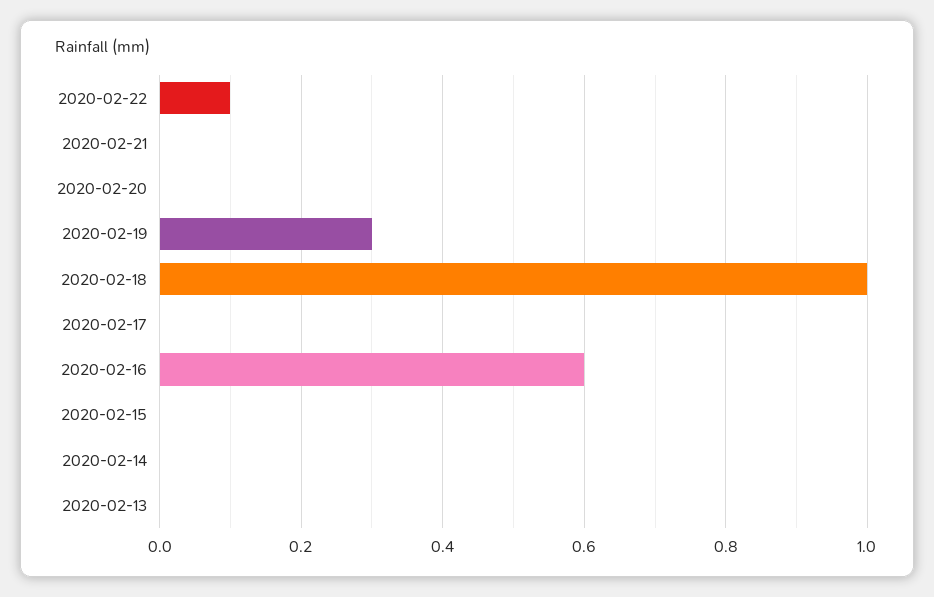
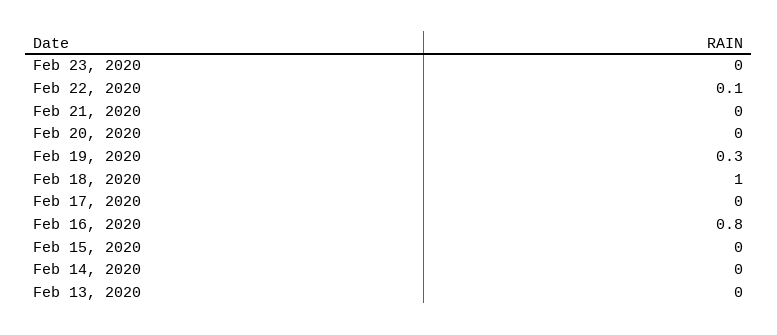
2020-02-16: 0.6 -> 0.8
Feb 23, 2020: none -> 0

